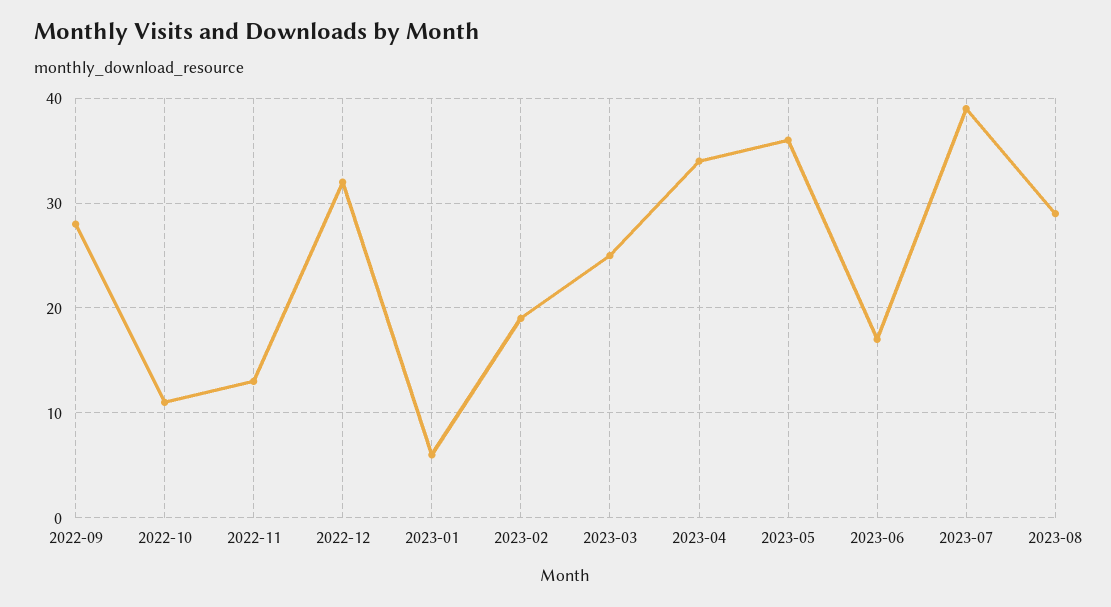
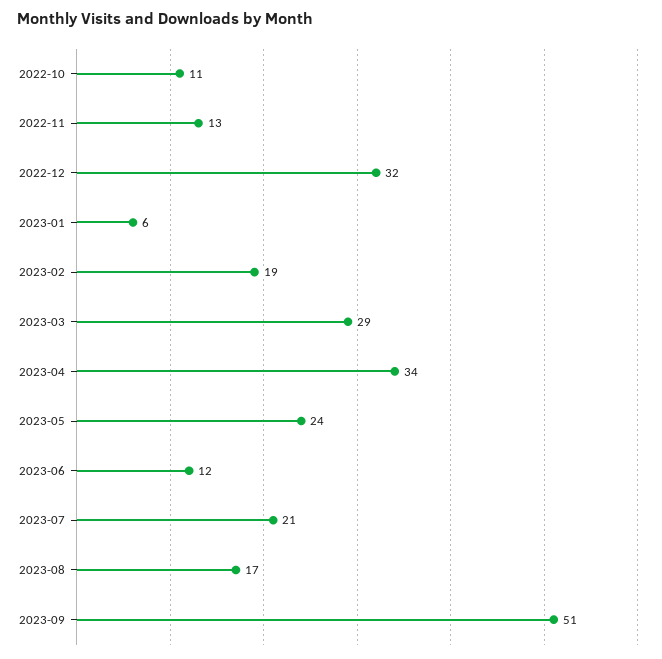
2022-09: 28 -> none
2023-03: 25 -> 29
2023-05: 36 -> 24
2023-06: 17 -> 12
2023-07: 39 -> 21
2023-08: 29 -> 17
2023-09: none -> 51

